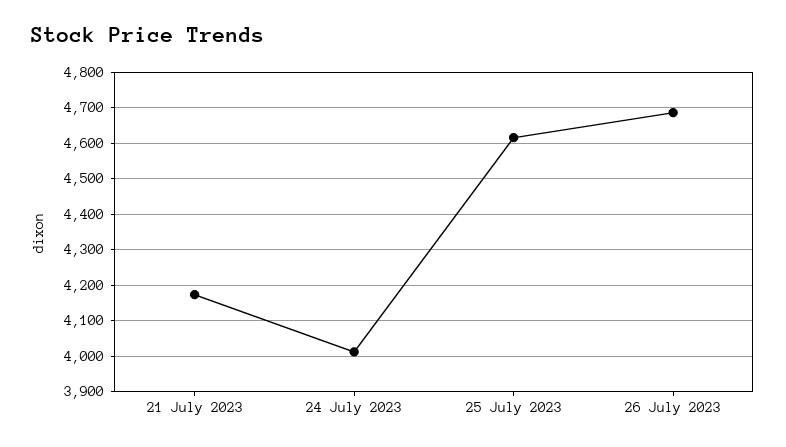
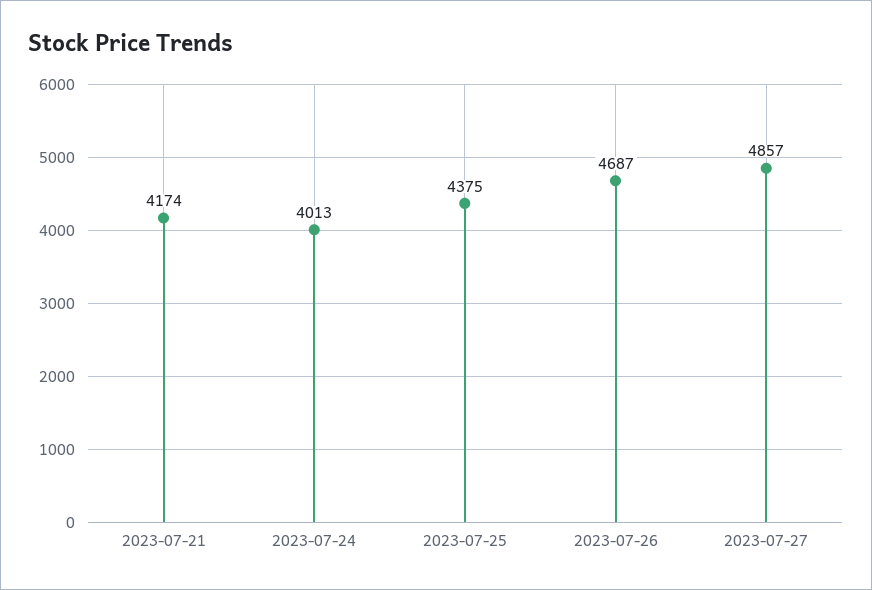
25 July 2023: 4620 -> 4375
2023-07-27: none -> 4857

